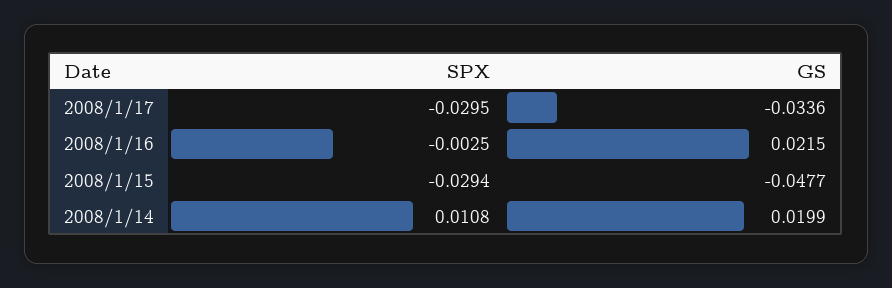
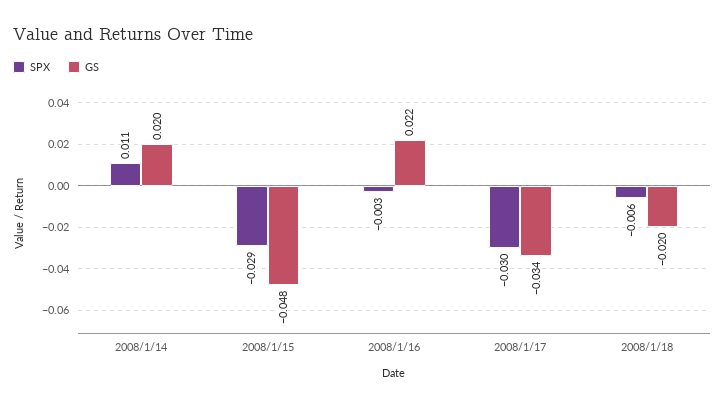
SPX, 2008/1/18: none -> -0.006
GS, 2008/1/18: none -> -0.02

